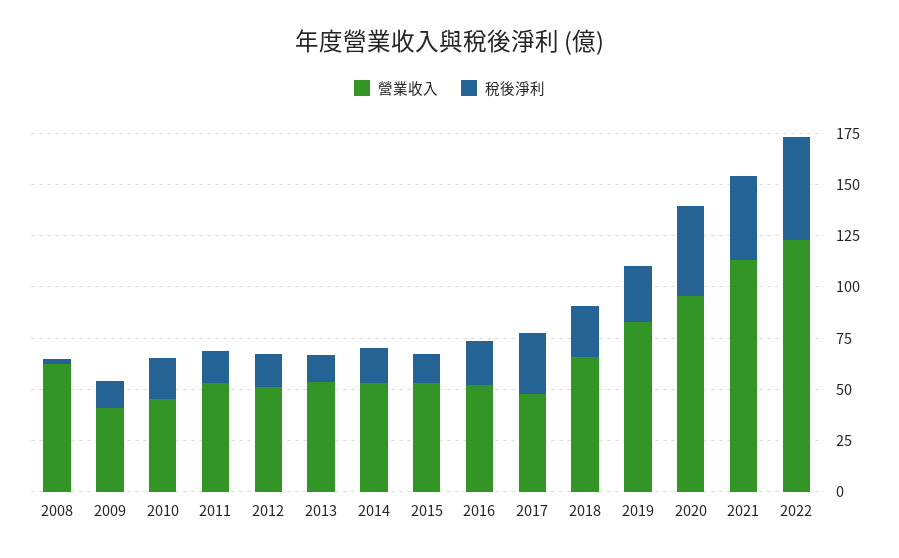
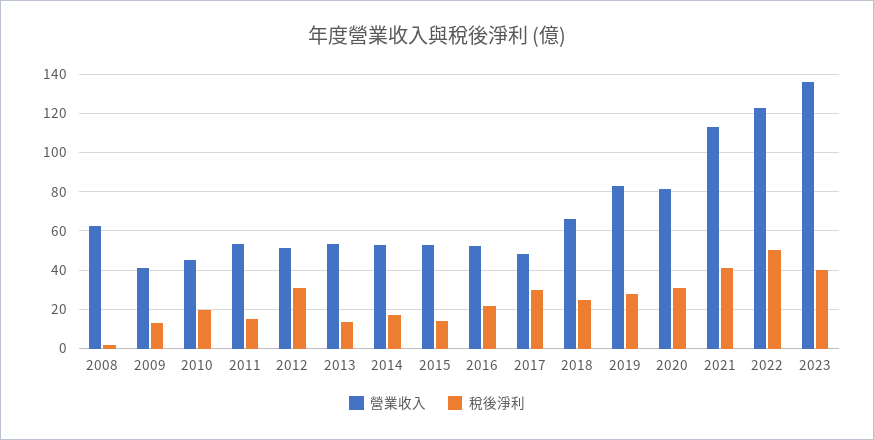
稅後淨利, 2012: 15 -> 30
營業收入, 2020: 95 -> 80
稅後淨利, 2020: 45 -> 30
營業收入, 2023: none -> 135
稅後淨利, 2023: none -> 40

